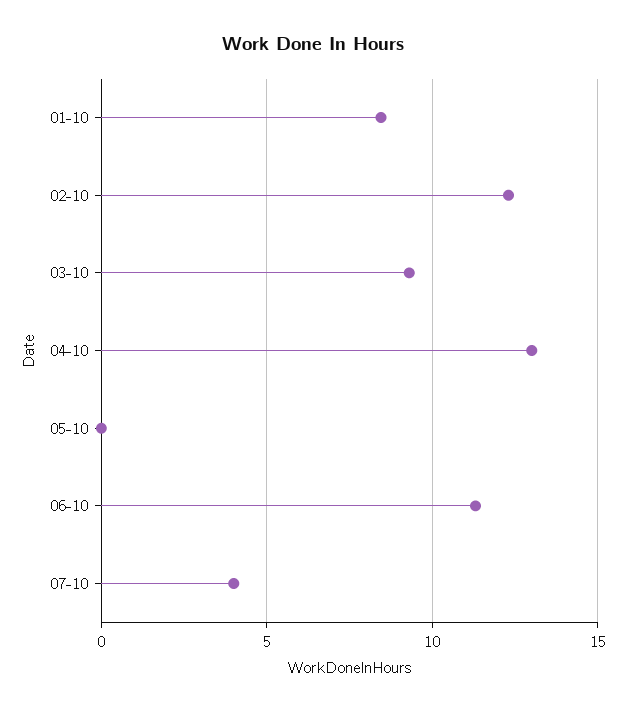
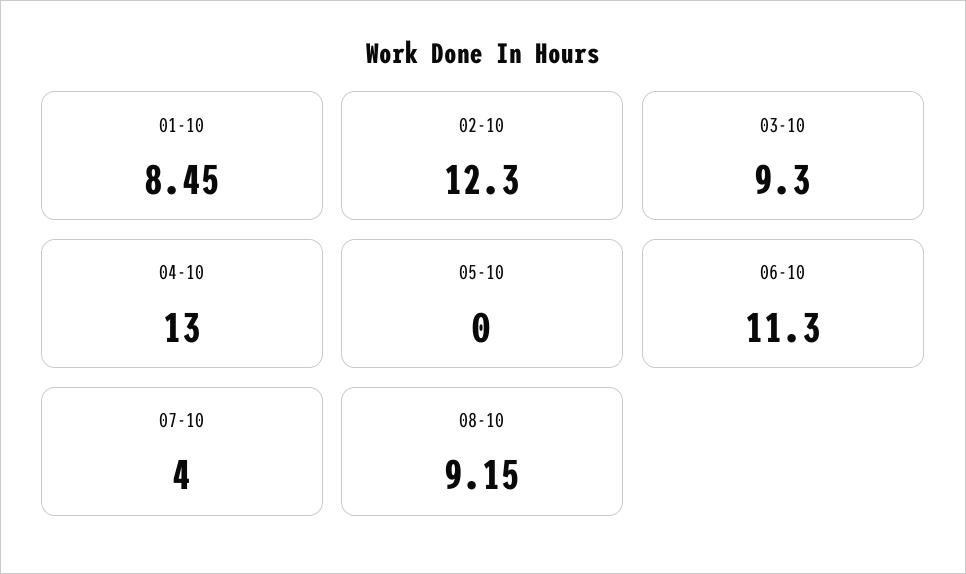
08-10: none -> 9.15

